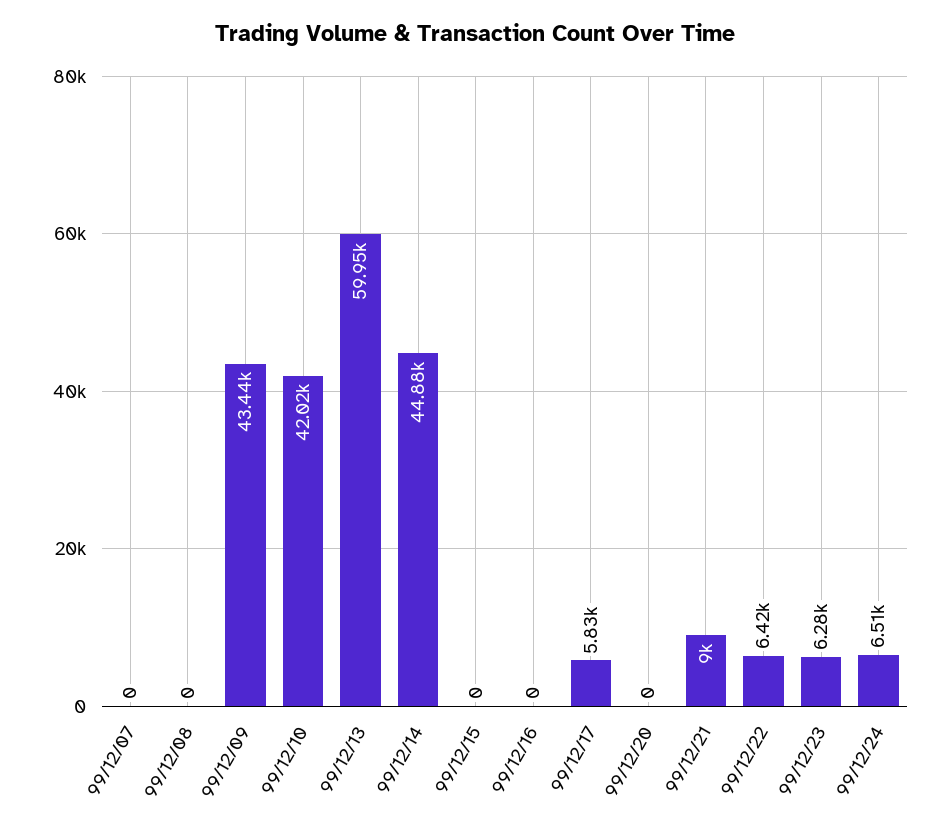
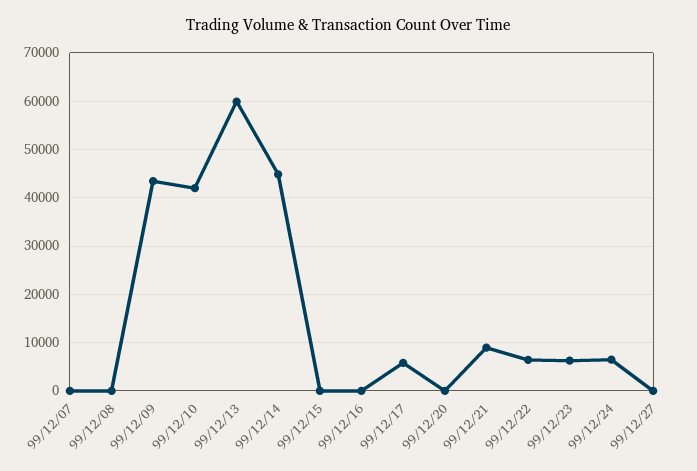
99/12/27: none -> 0

